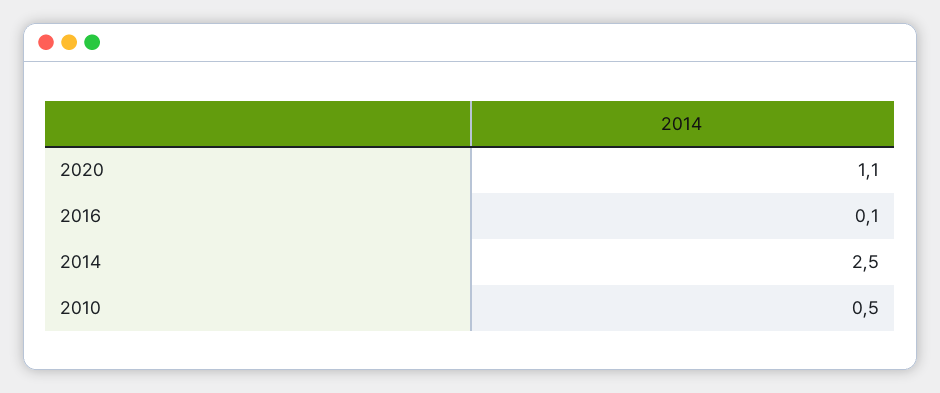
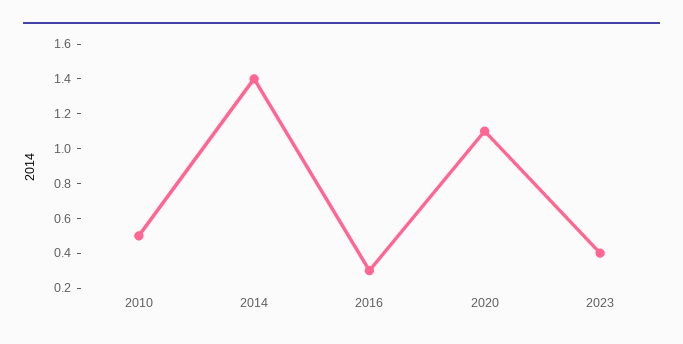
2016: 0.1 -> 0.3
2014: 2.5 -> 1.4
2023: none -> 0.4

